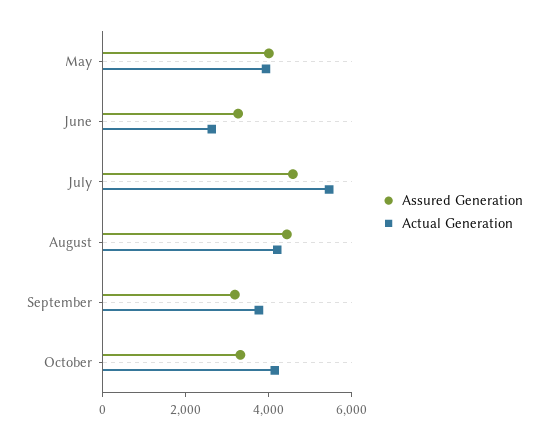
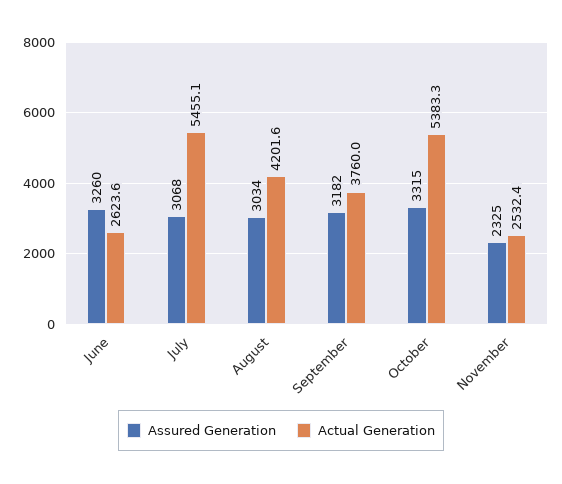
Assured Generation, May: 4000 -> none
Actual Generation, May: 4000 -> none
Assured Generation, July: 4500 -> 3068
Assured Generation, August: 4500 -> 3034
Actual Generation, October: 4000 -> 5383.3
Assured Generation, November: none -> 2325
Actual Generation, November: none -> 2532.4

